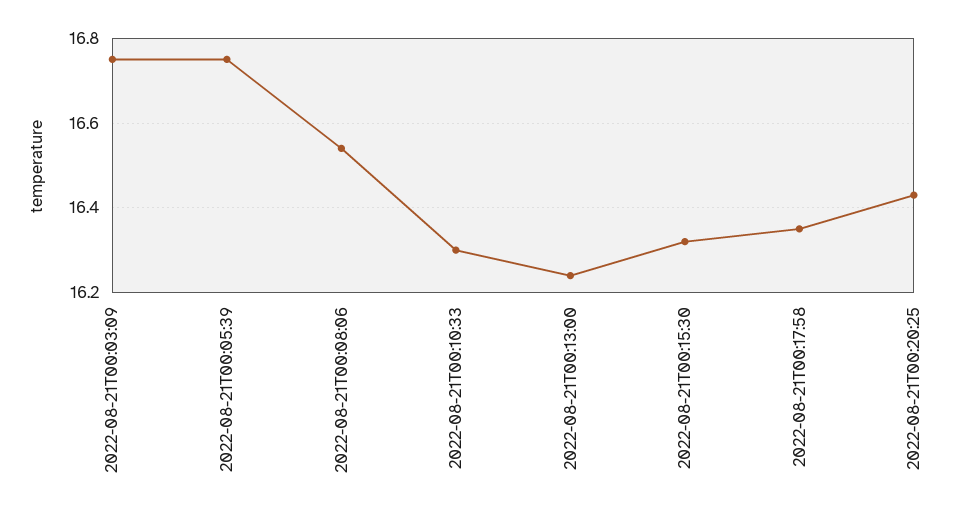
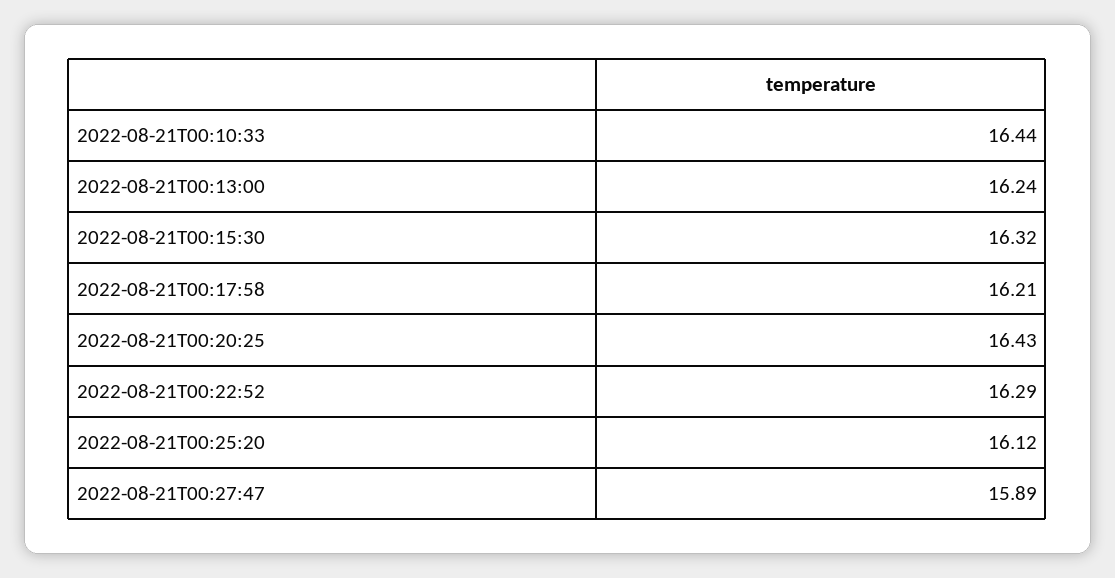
2022-08-21T00:03:09: 16.75 -> none
2022-08-21T00:05:39: 16.75 -> none
2022-08-21T00:08:06: 16.55 -> none
2022-08-21T00:10:33: 16.3 -> 16.44
2022-08-21T00:17:58: 16.35 -> 16.21
2022-08-21T00:22:52: none -> 16.29
2022-08-21T00:25:20: none -> 16.12
2022-08-21T00:27:47: none -> 15.89

